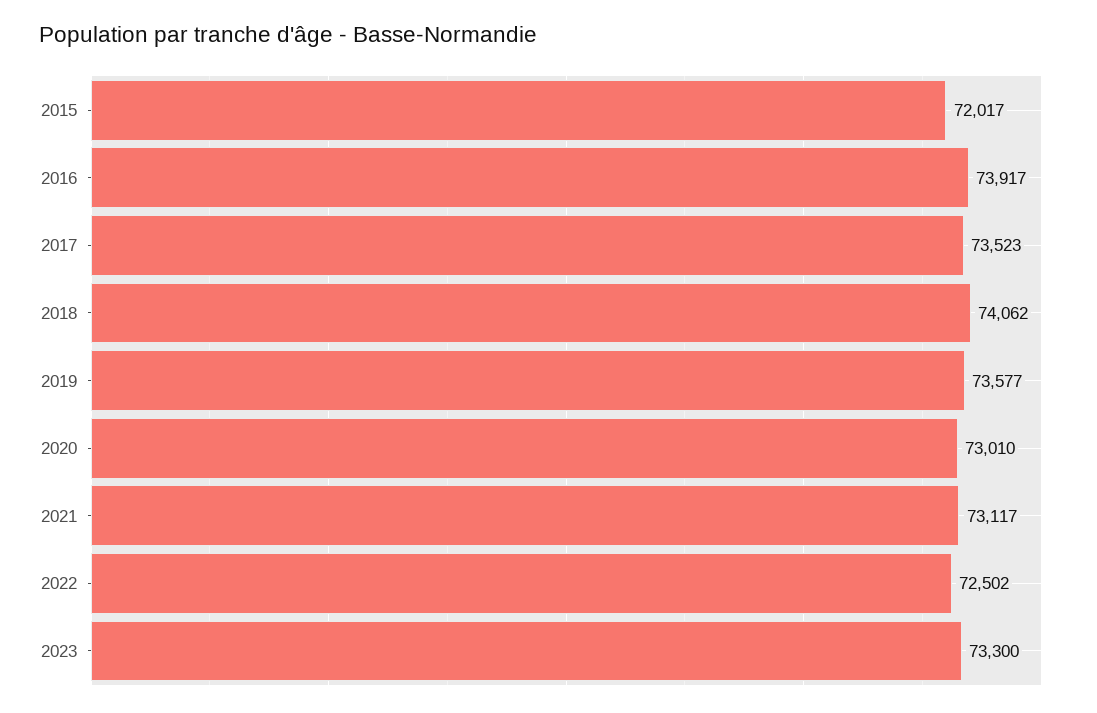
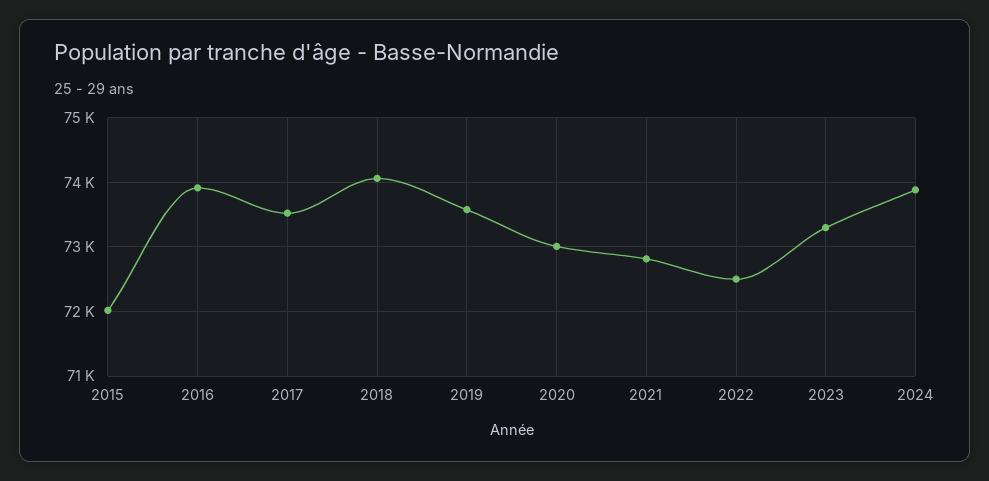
2021: 73117 -> 72800
2024: none -> 73900

